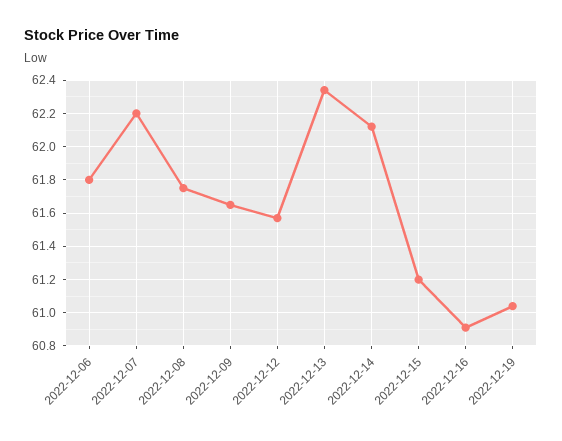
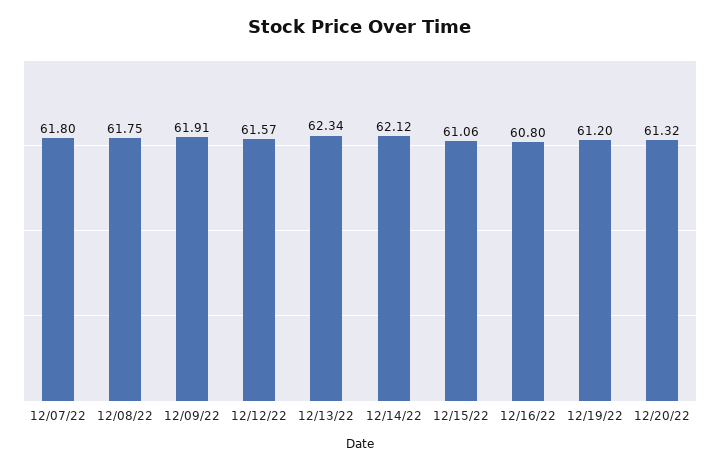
2022-12-06: 61.8 -> none
2022-12-07: 62.2 -> 61.8
2022-12-09: 61.65 -> 61.91
2022-12-15: 61.2 -> 61.06
2022-12-16: 60.9 -> 60.8
2022-12-19: 61.05 -> 61.2
12/20/22: none -> 61.32

